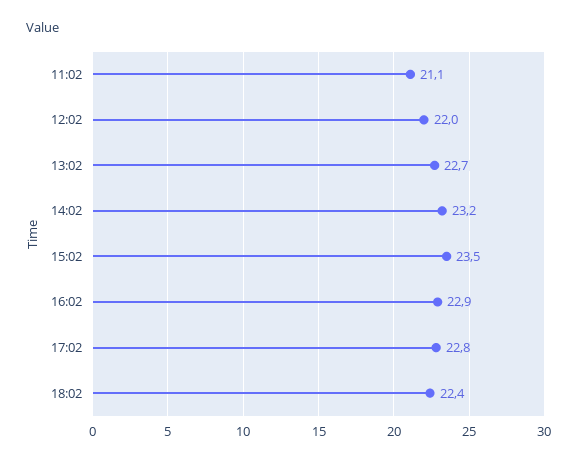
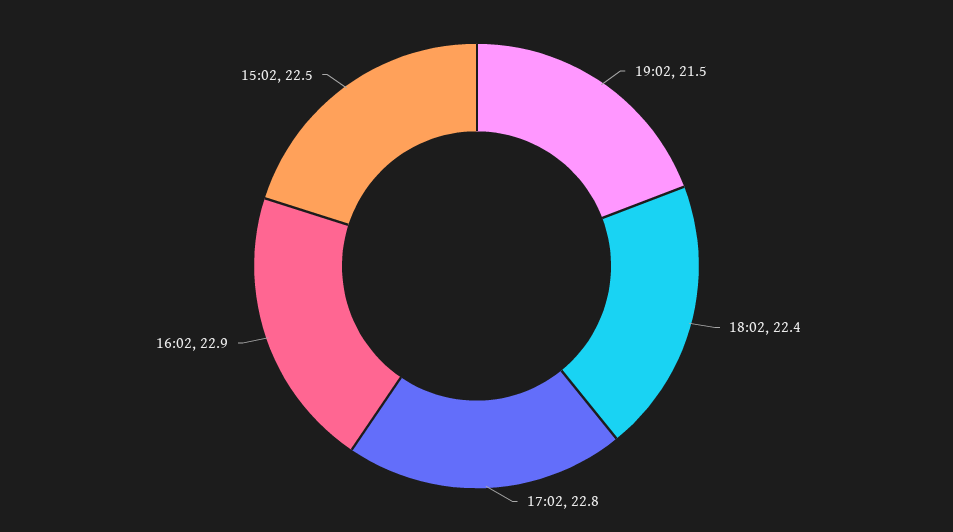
11:02: 21.1 -> none
12:02: 22 -> none
13:02: 22.7 -> none
14:02: 23.2 -> none
15:02: 23.5 -> 22.5
19:02: none -> 21.5

